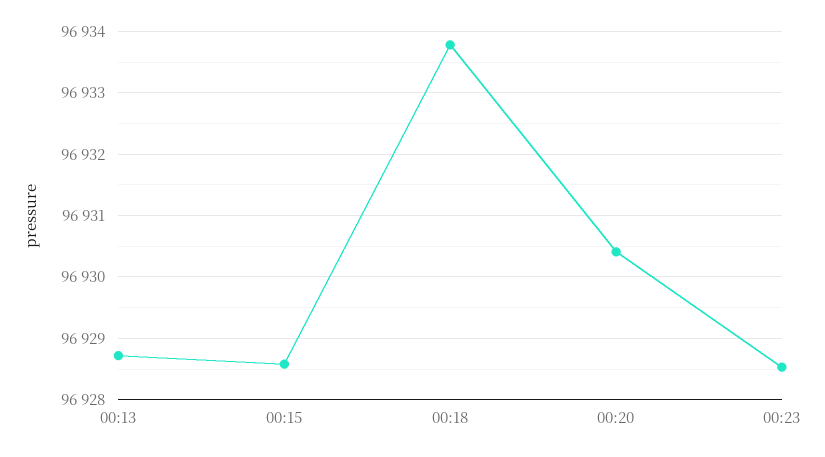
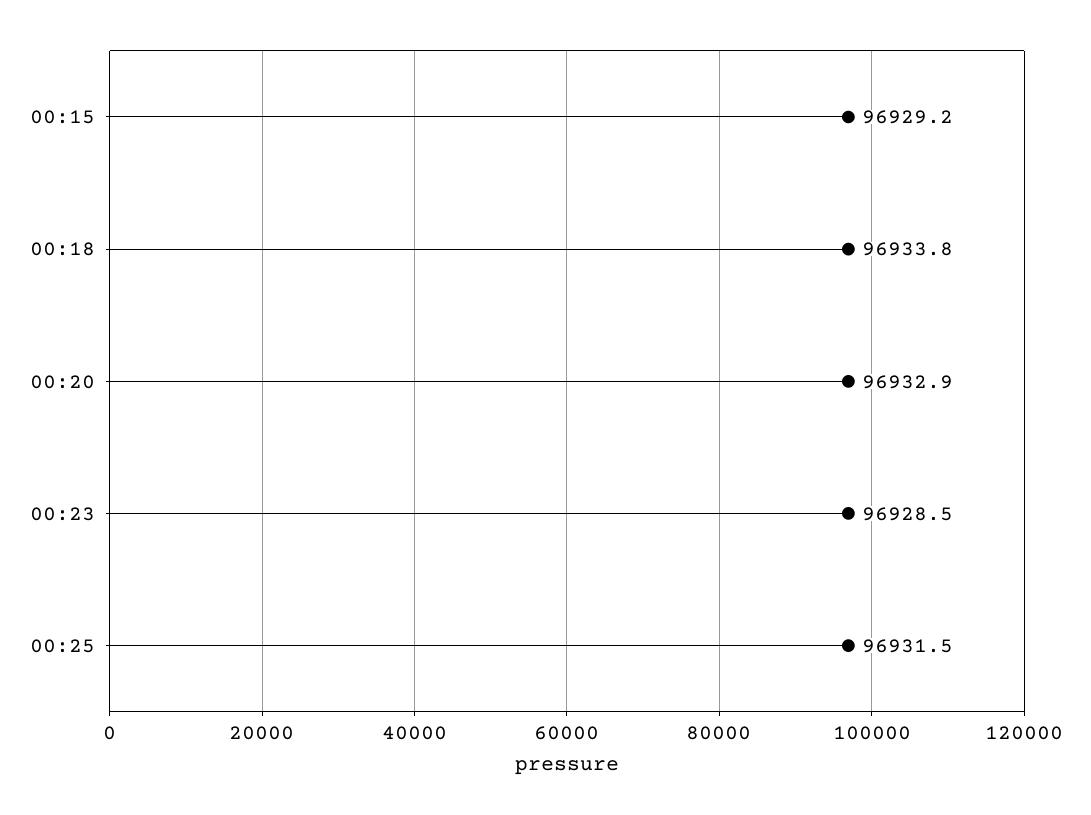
00:13: 96928.7 -> none
00:15: 96928.6 -> 96929.2
00:20: 96930.4 -> 96932.9
00:25: none -> 96931.5

